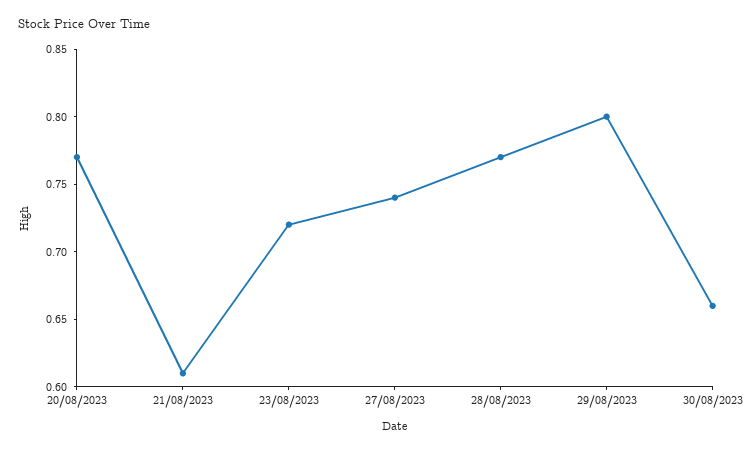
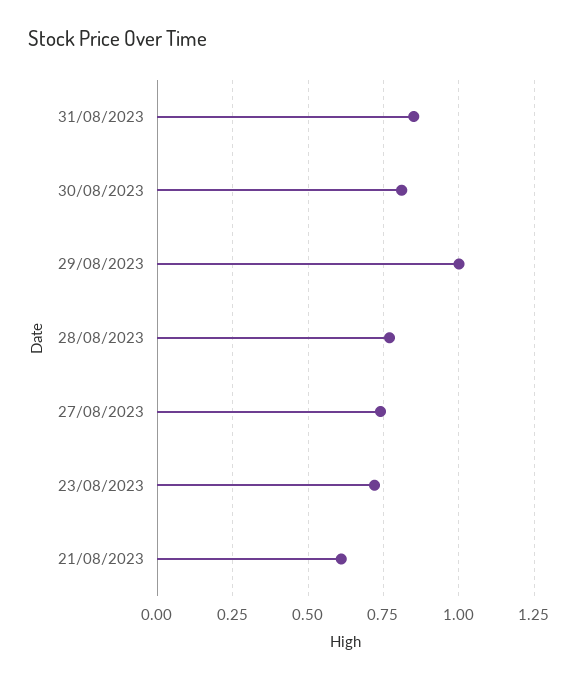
20/08/2023: 0.77 -> none
29/08/2023: 0.8 -> 1
30/08/2023: 0.66 -> 0.8
31/08/2023: none -> 0.85

